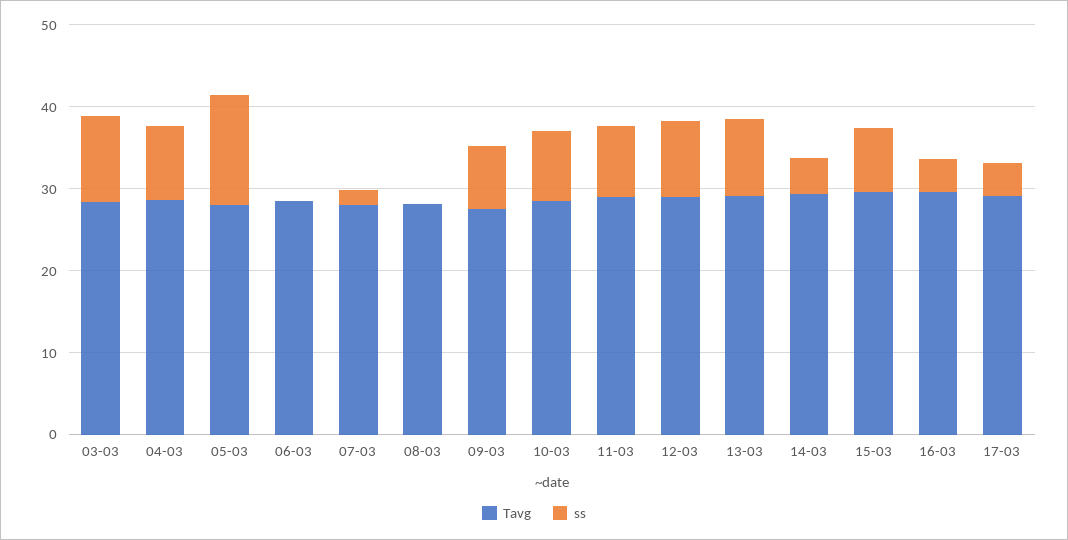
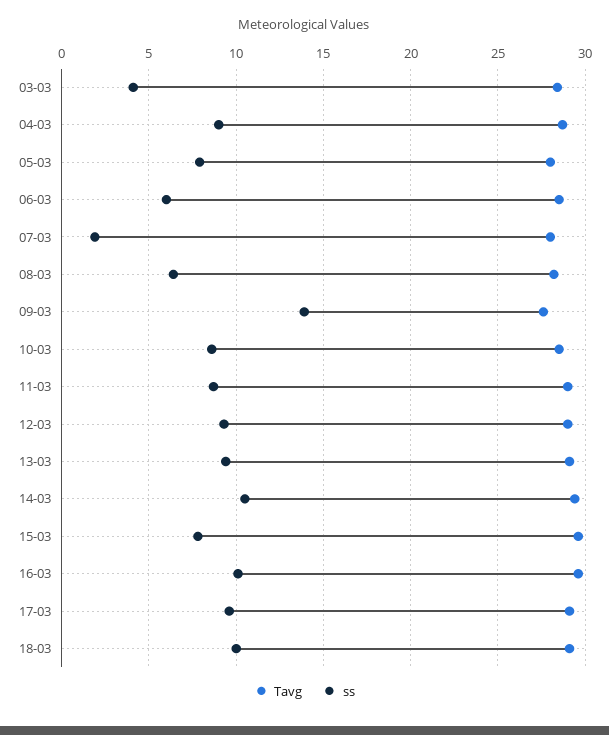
ss, 03-03: 10 -> 4
ss, 05-03: 14 -> 8
ss, 06-03: 0 -> 6
ss, 08-03: 0 -> 6.5
ss, 09-03: 8 -> 14
ss, 14-03: 4 -> 10.5
ss, 16-03: 4 -> 10
ss, 17-03: 4 -> 9.5
Tavg, 18-03: none -> 29
ss, 18-03: none -> 10

